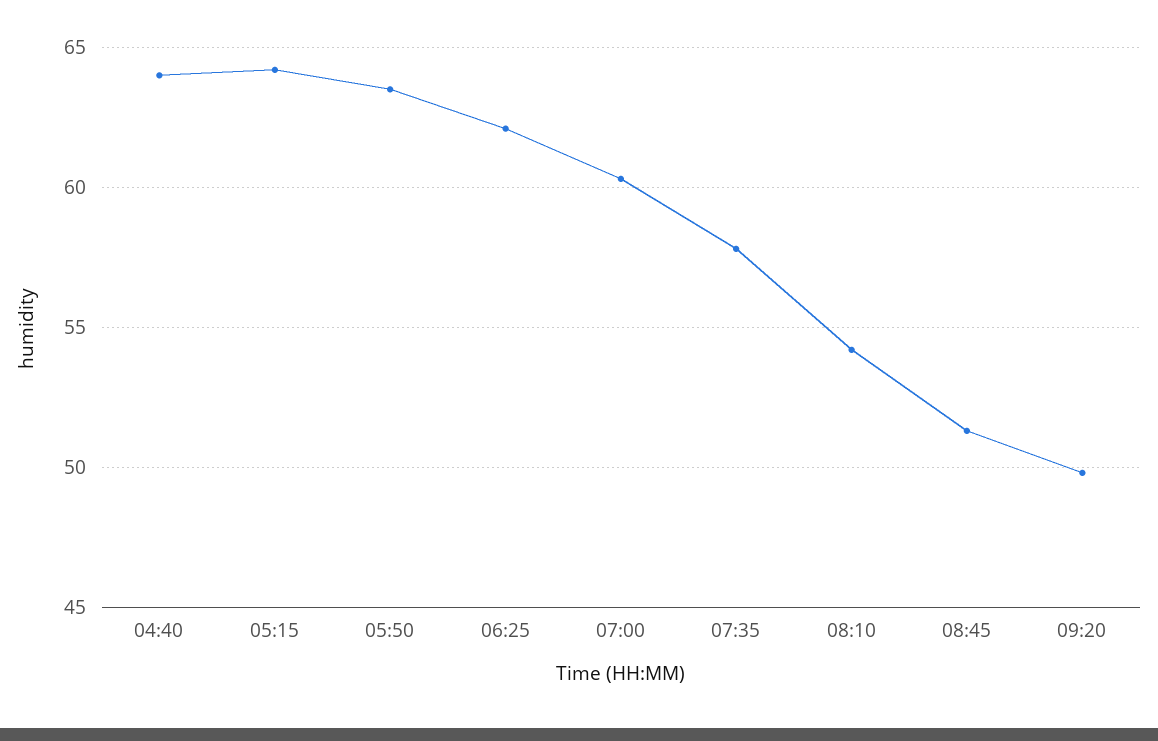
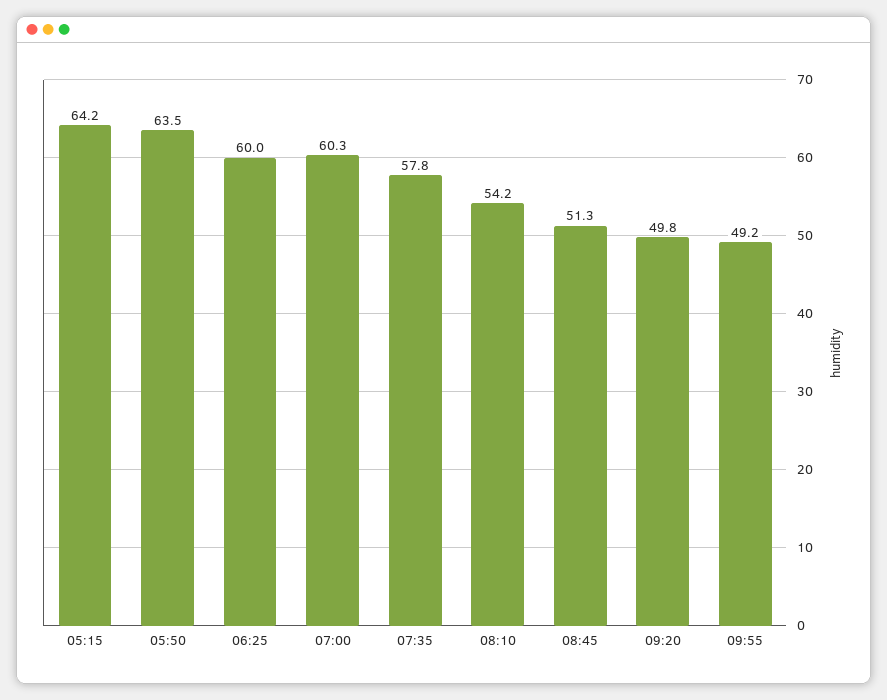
04:40: 64 -> none
06:25: 62 -> 60
09:55: none -> 49.2

